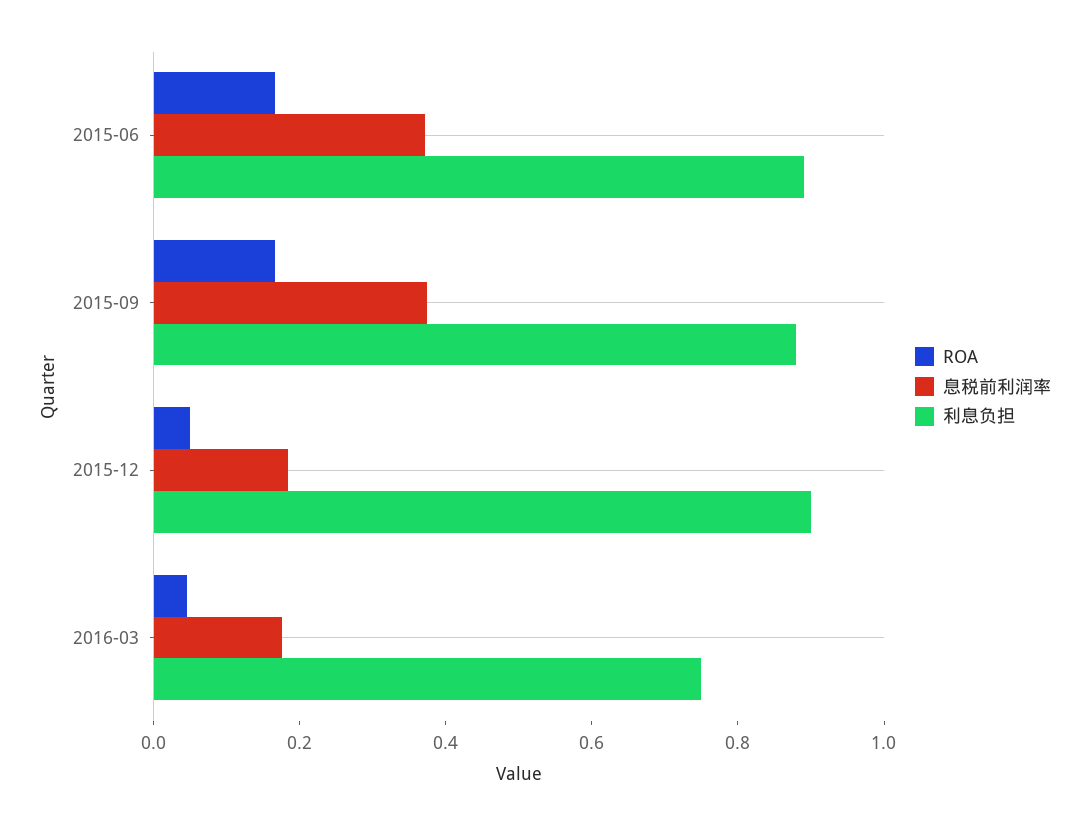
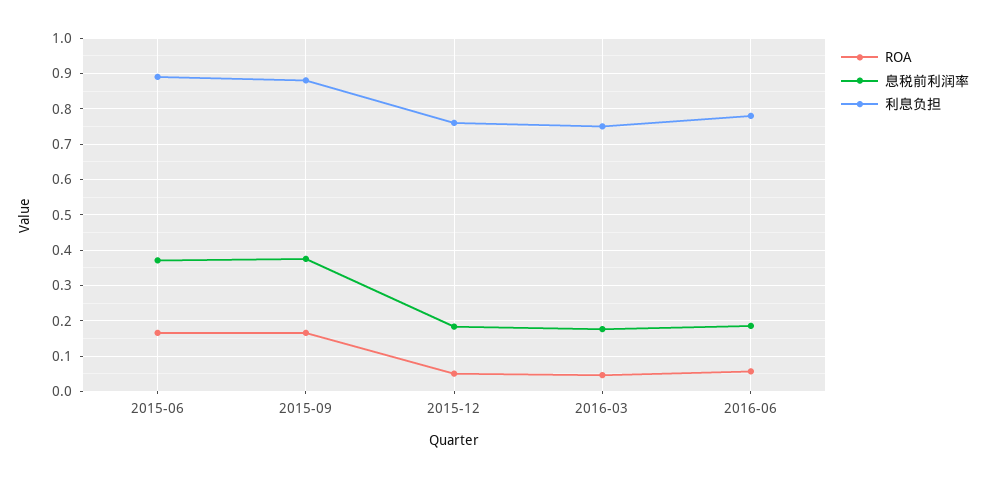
利息负担, 2015-12: 0.9 -> 0.76
ROA, 2016-06: none -> 0.06
息税前利润率, 2016-06: none -> 0.18
利息负担, 2016-06: none -> 0.78

